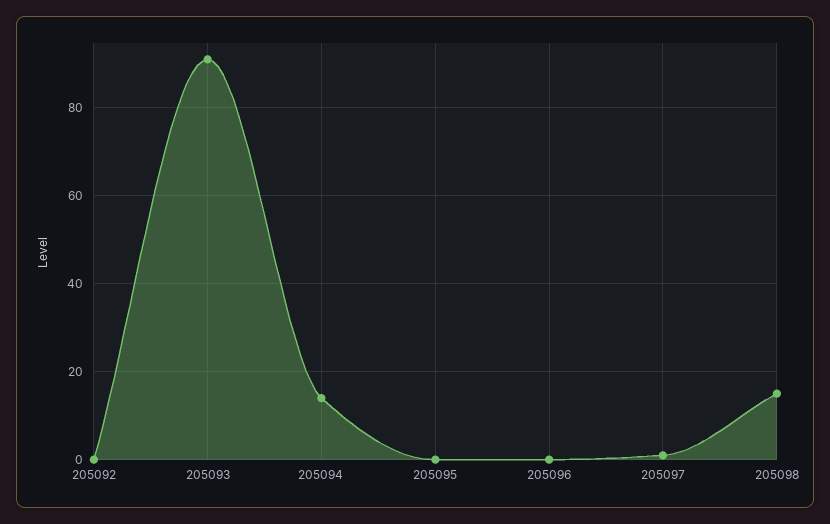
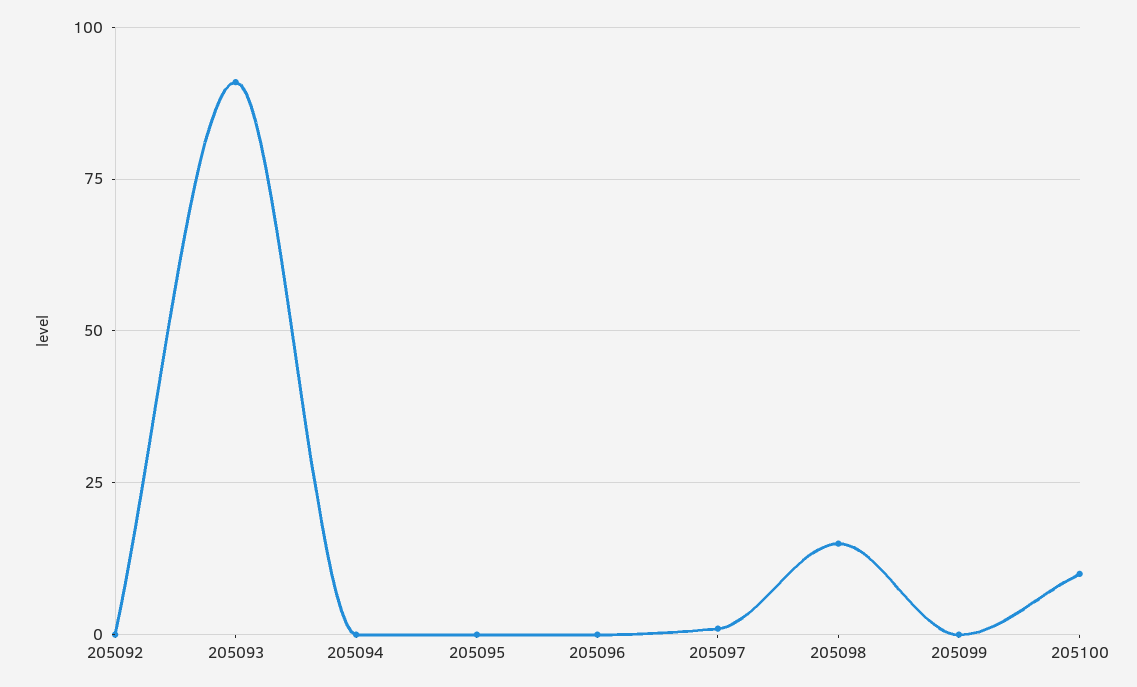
205094: 15 -> 0
205099: none -> 0
205100: none -> 10

